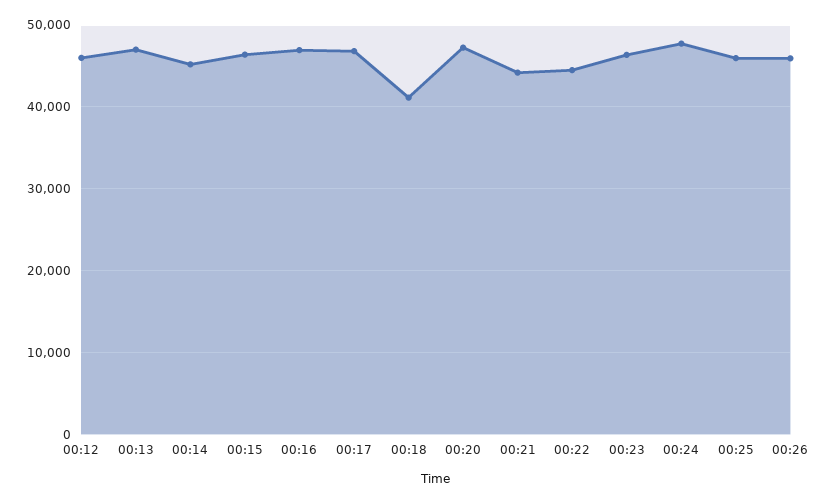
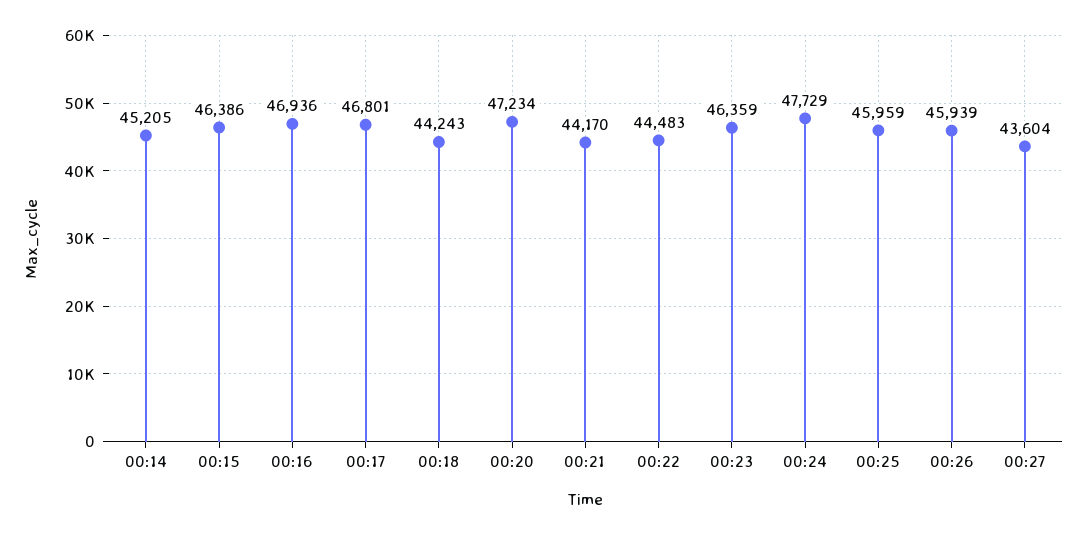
00:12: 46000 -> none
00:13: 47000 -> none
00:18: 41000 -> 44243
00:27: none -> 43604

